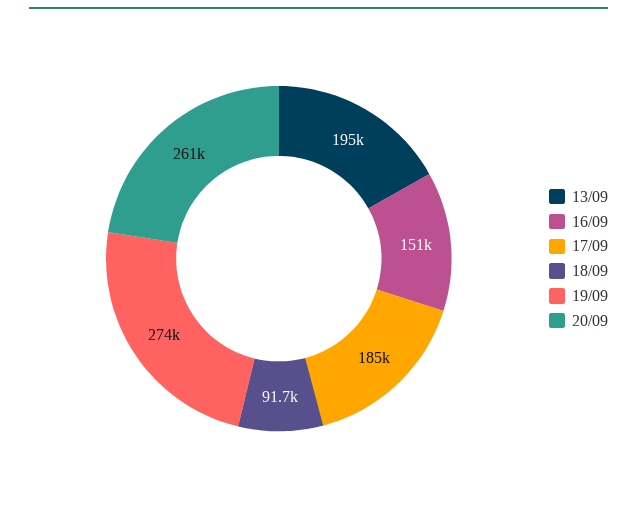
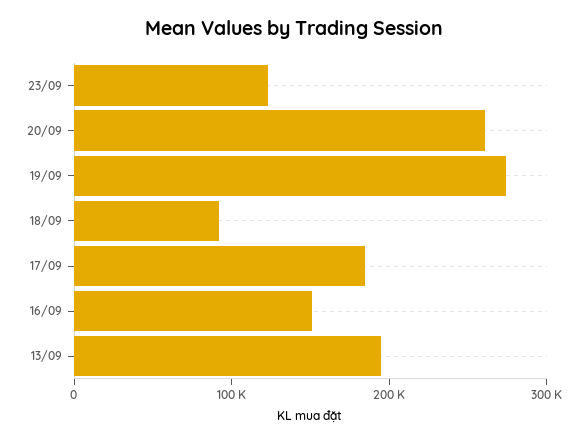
23/09: none -> 120000

